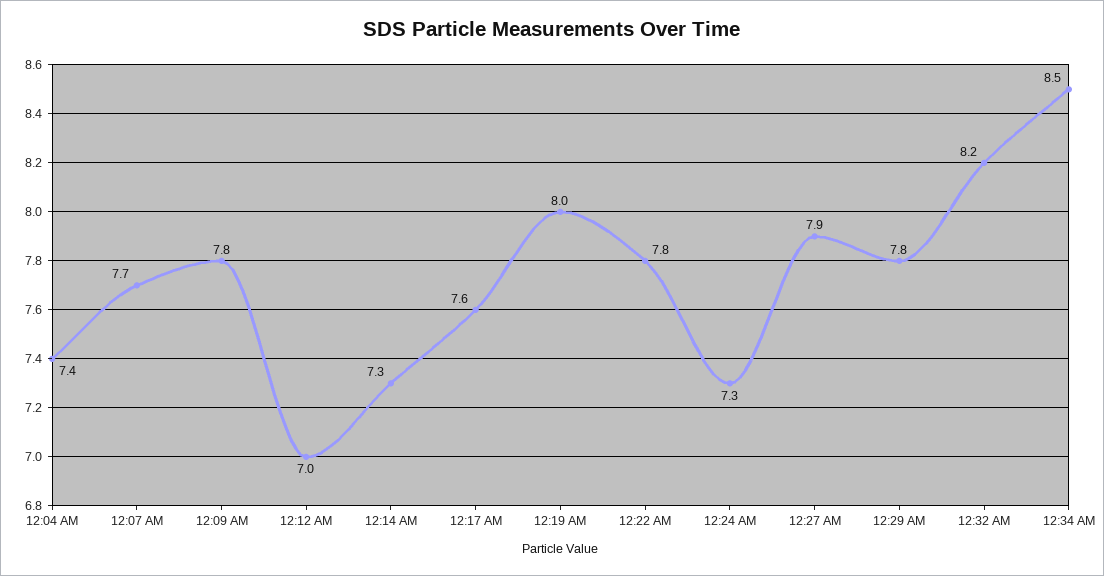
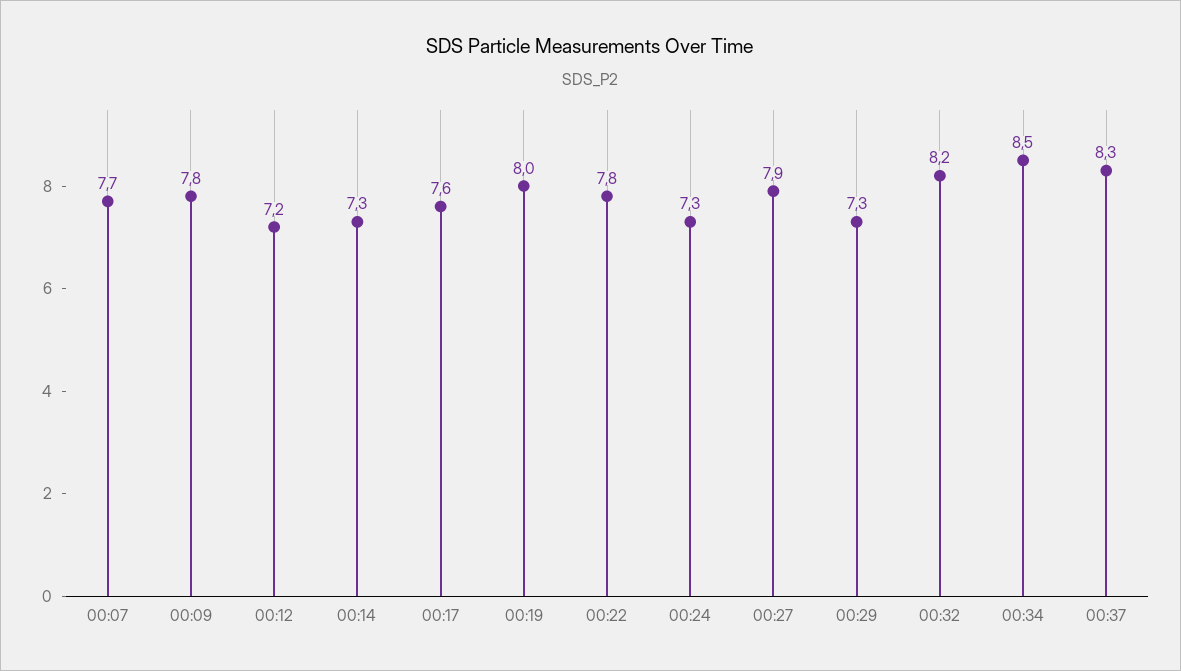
12:04 AM: 7.4 -> none
12:12 AM: 7 -> 7.2
12:29 AM: 7.8 -> 7.3
00:37: none -> 8.3

